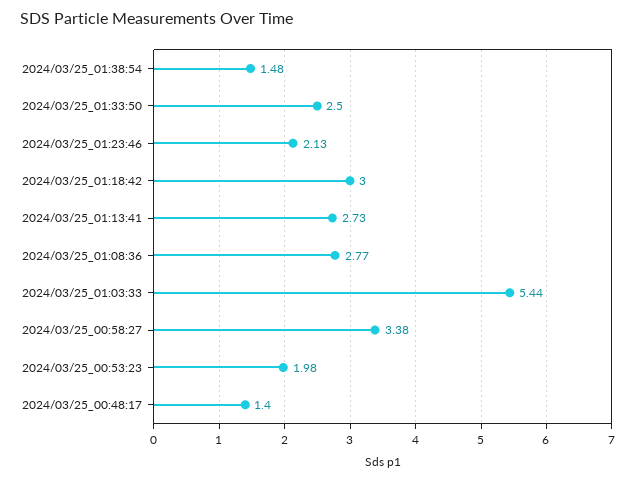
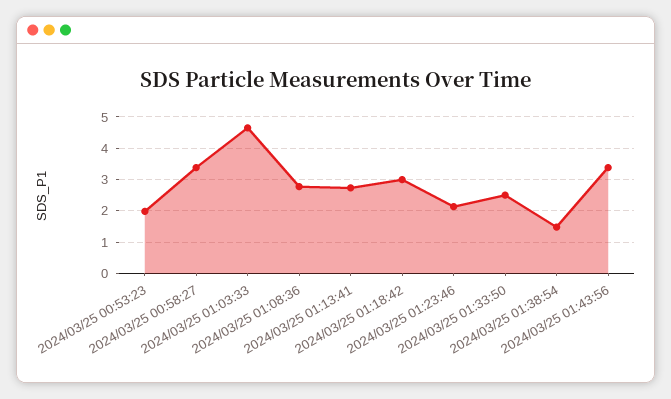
2024/03/25_01:03:33: 5.44 -> 4.6
2024/03/25_00:48:17: 1.4 -> none
2024/03/25 01:43:56: none -> 3.4

